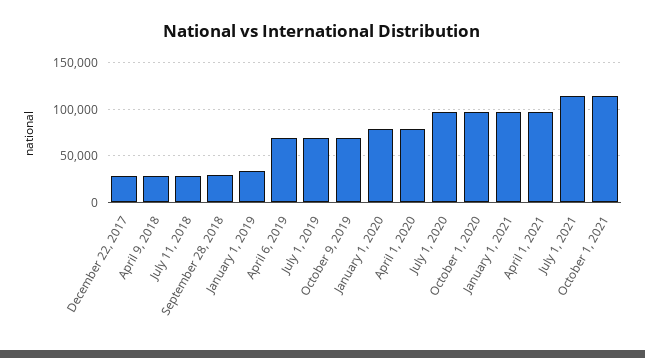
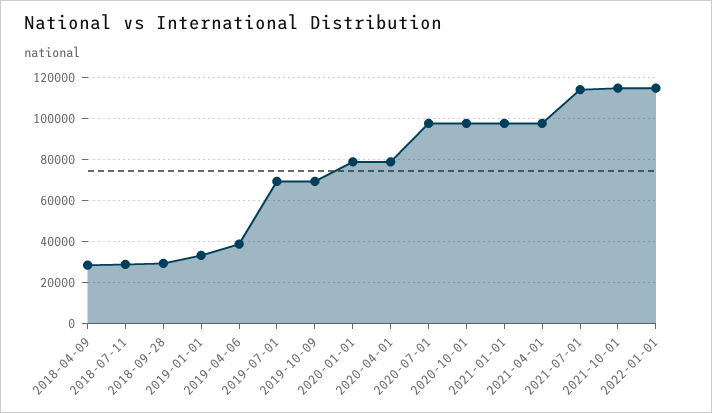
December 22, 2017: 30000 -> none
April 6, 2019: 70000 -> 40000
2022-01-01: none -> 115000

